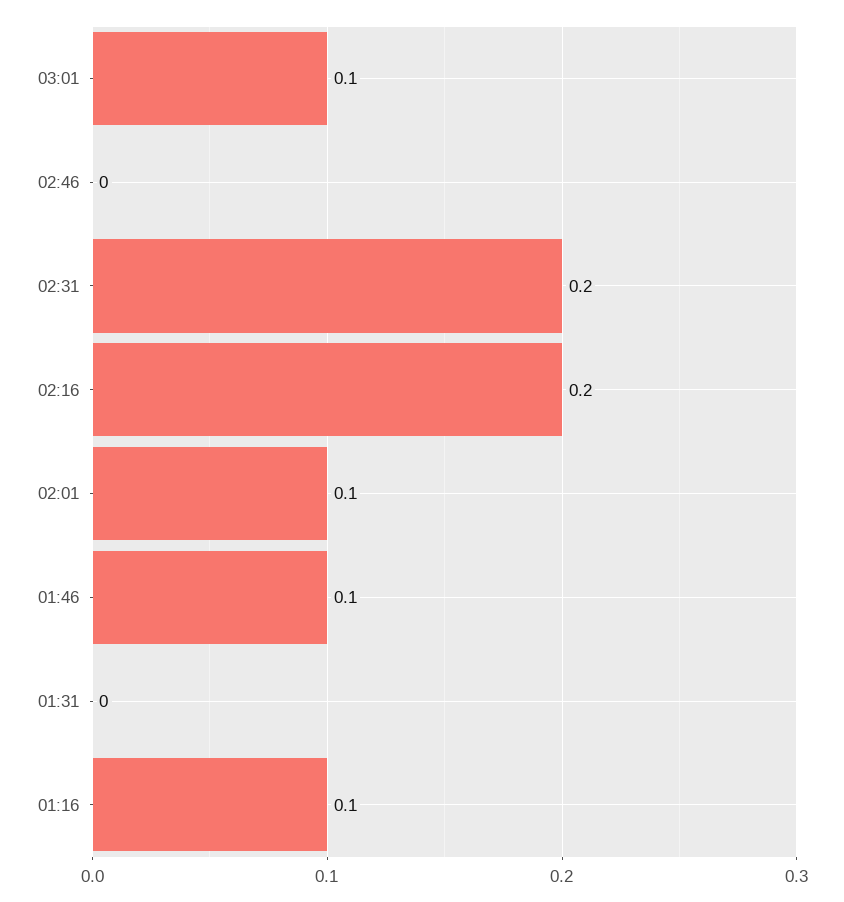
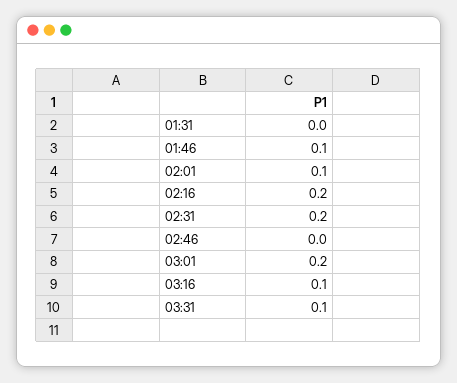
03:01: 0.1 -> 0.2
01:16: 0.1 -> none
03:16: none -> 0.1
03:31: none -> 0.1

